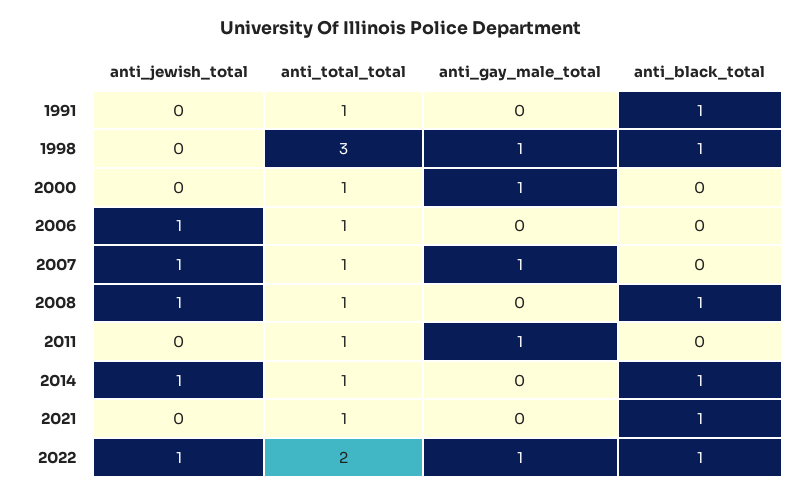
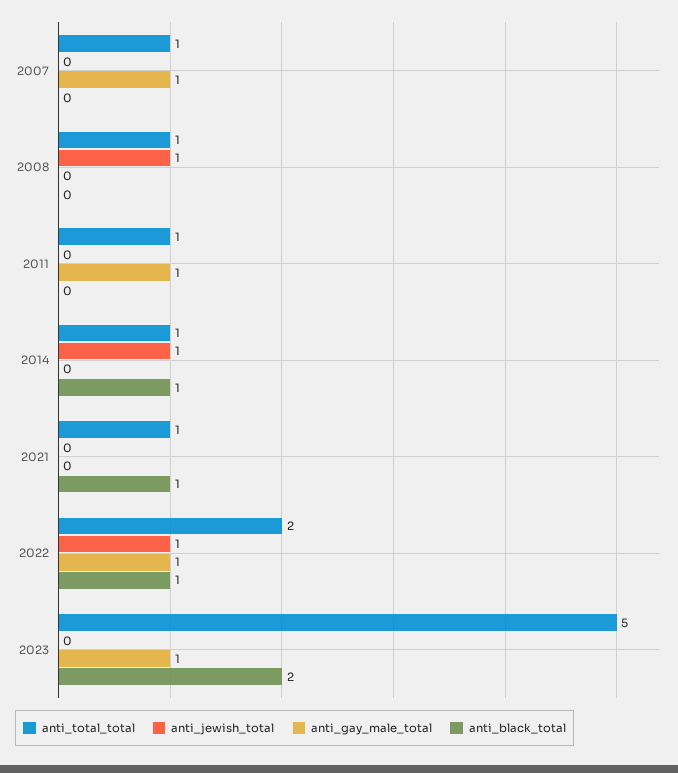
anti_jewish_total, 1991: 0 -> none
anti_total_total, 1991: 1 -> none
anti_gay_male_total, 1991: 0 -> none
anti_black_total, 1991: 1 -> none
anti_jewish_total, 1998: 0 -> none
anti_total_total, 1998: 3 -> none
anti_gay_male_total, 1998: 1 -> none
anti_black_total, 1998: 1 -> none
anti_jewish_total, 2000: 0 -> none
anti_total_total, 2000: 1 -> none
anti_gay_male_total, 2000: 1 -> none
anti_black_total, 2000: 0 -> none
anti_jewish_total, 2006: 1 -> none
anti_total_total, 2006: 1 -> none
anti_gay_male_total, 2006: 0 -> none
anti_black_total, 2006: 0 -> none
anti_jewish_total, 2007: 1 -> 0
anti_black_total, 2008: 1 -> 0
anti_total_total, 2023: none -> 5
anti_jewish_total, 2023: none -> 0
anti_gay_male_total, 2023: none -> 1
anti_black_total, 2023: none -> 2

